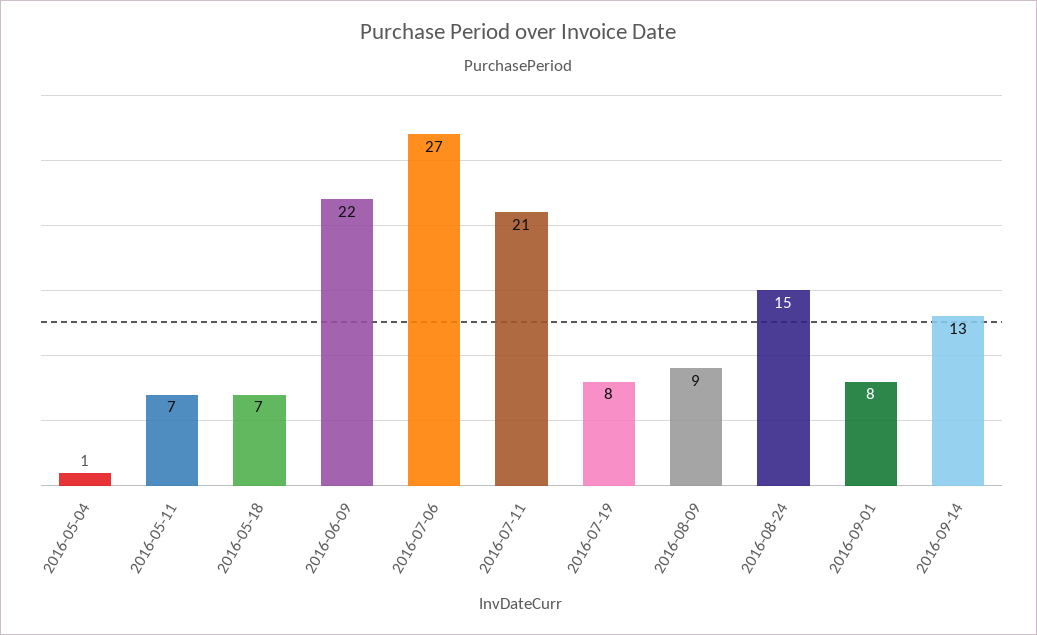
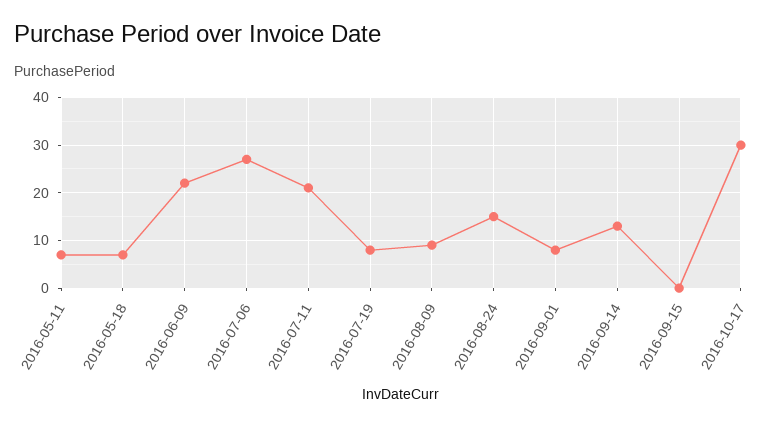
2016-05-04: 1 -> none
2016-09-15: none -> 0
2016-10-17: none -> 30

